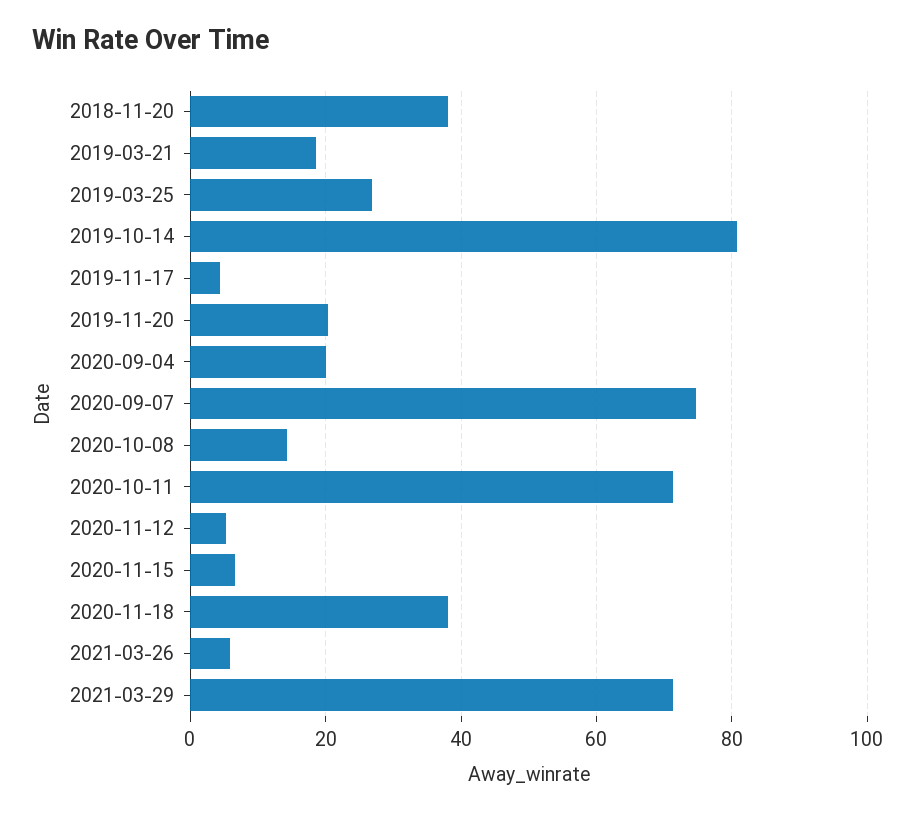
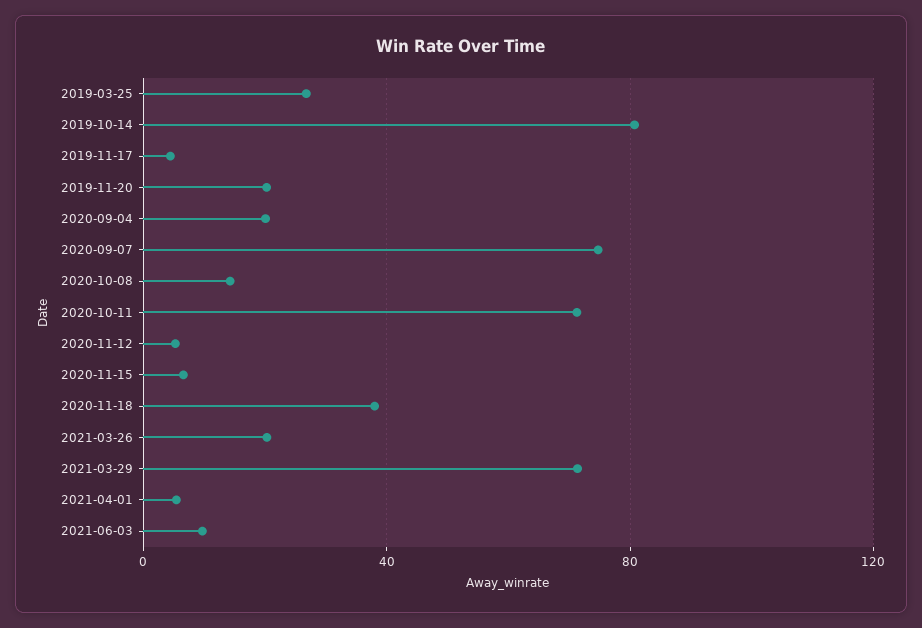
2018-11-20: 38 -> none
2019-03-21: 18 -> none
2021-03-26: 6 -> 20
2021-04-01: none -> 5
2021-06-03: none -> 10

